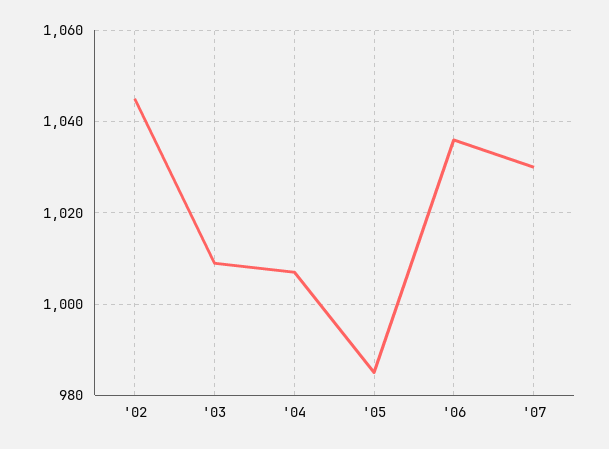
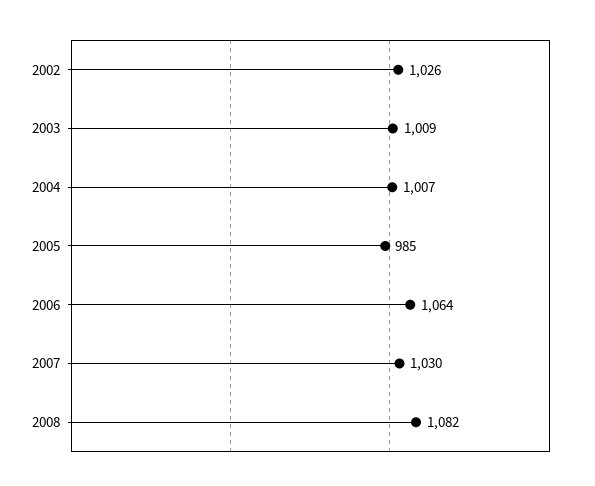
'02: 1045 -> 1026
'06: 1035 -> 1064
2008: none -> 1082

